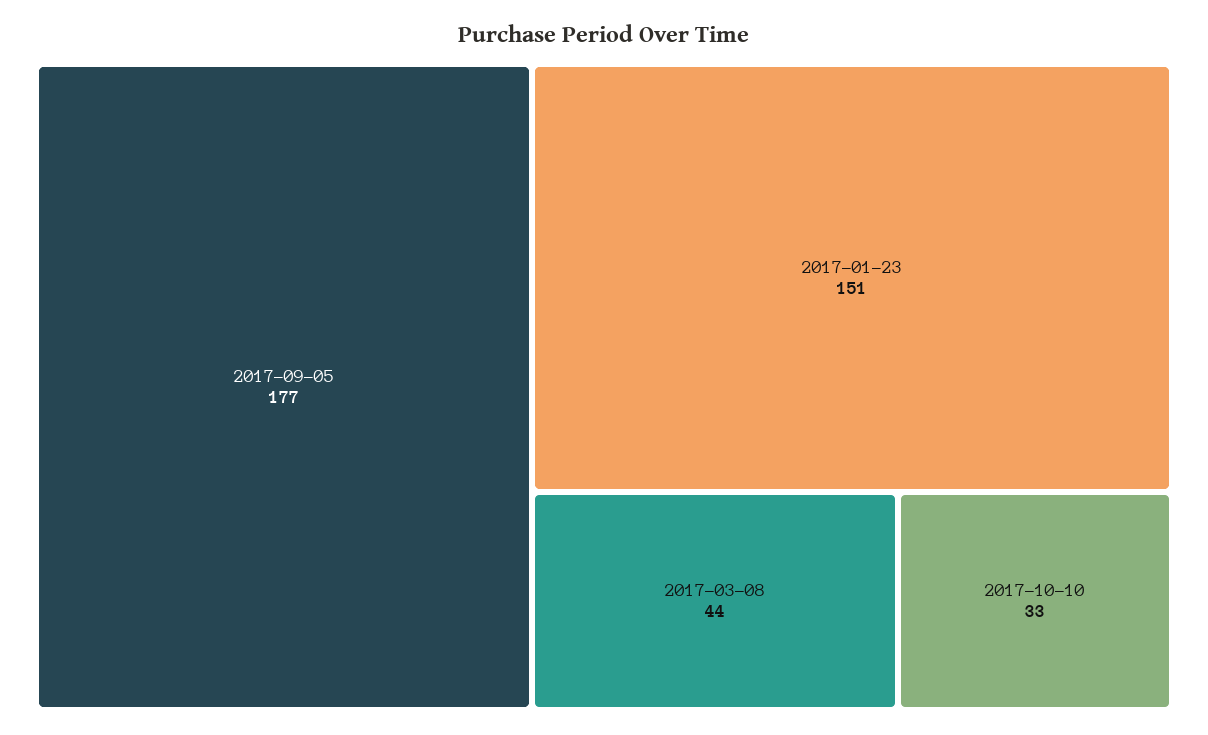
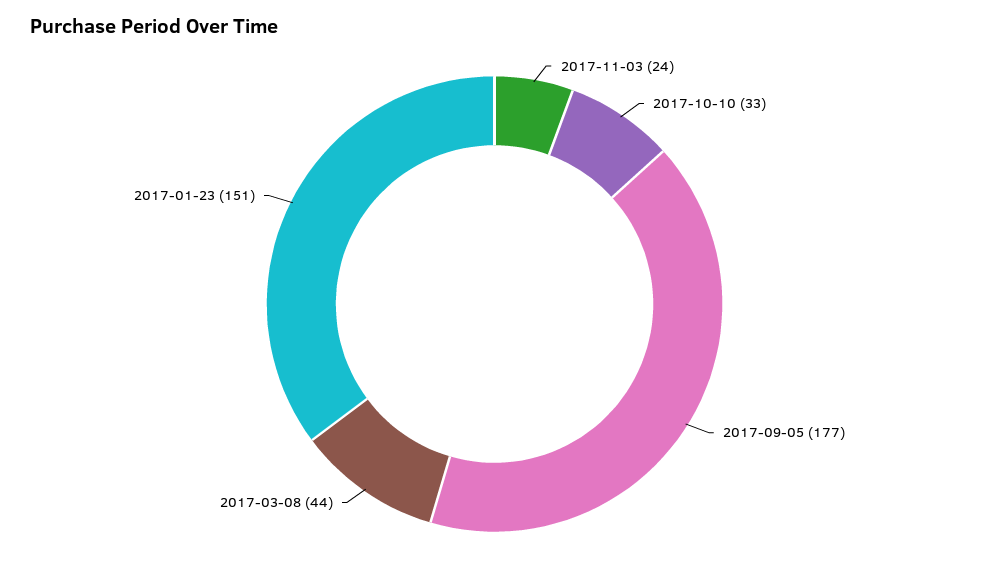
2017-11-03: none -> 24

